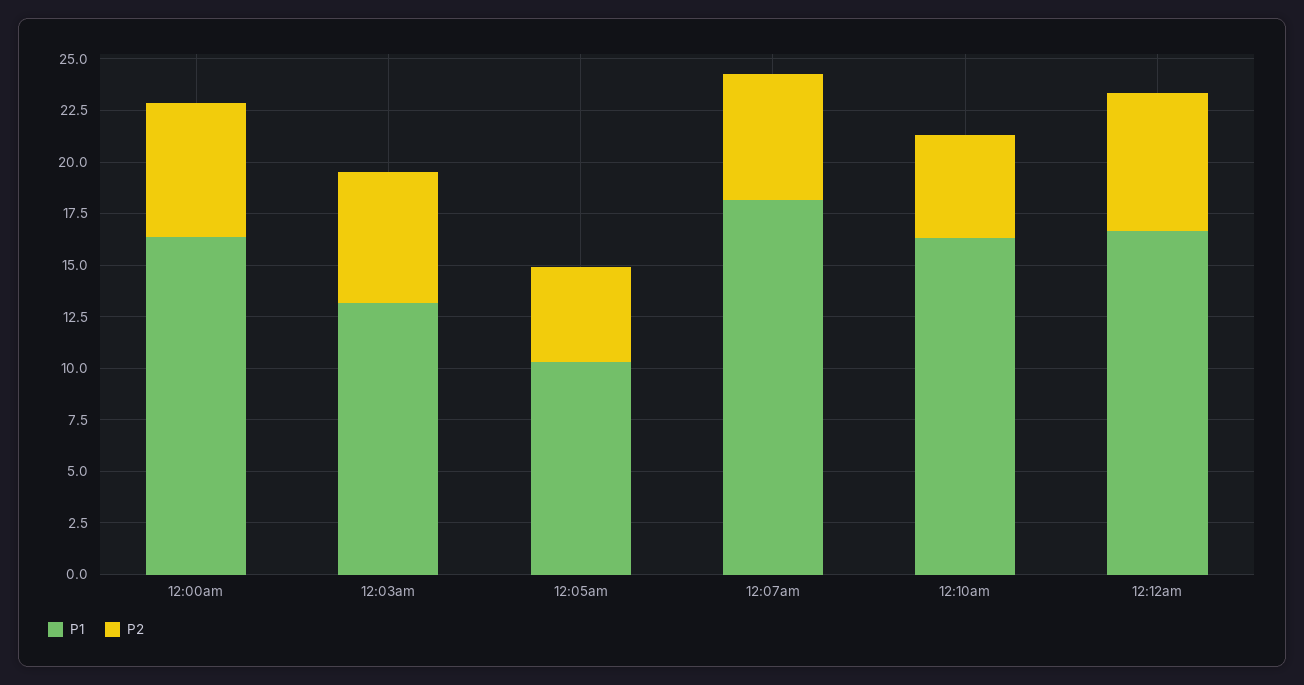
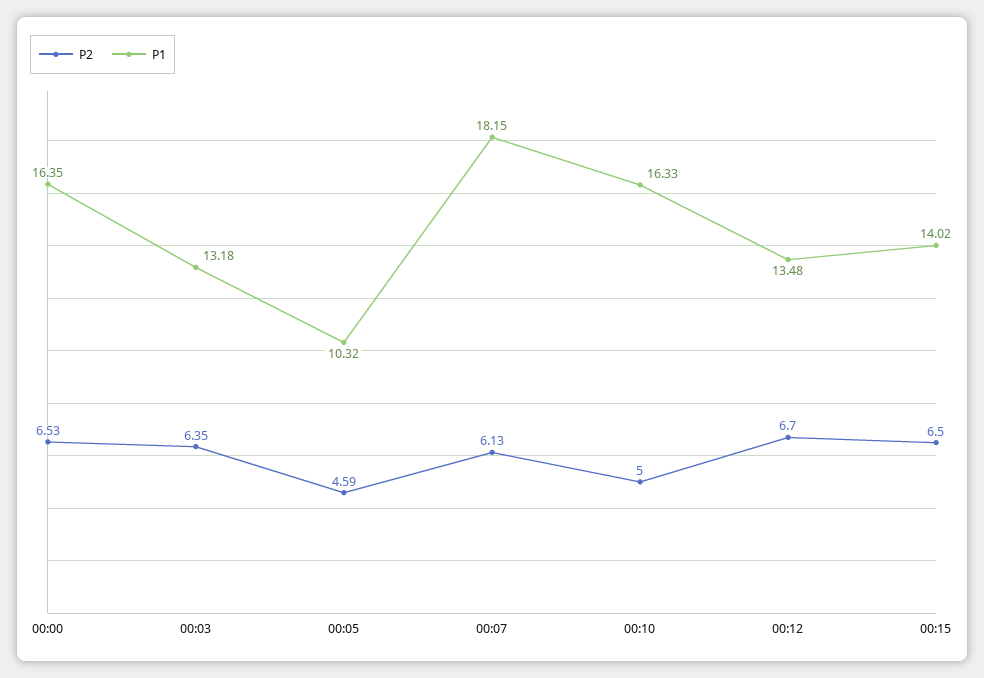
P1, 12:12am: 16.5 -> 13.48
P2, 00:15: none -> 6.5
P1, 00:15: none -> 14.02

